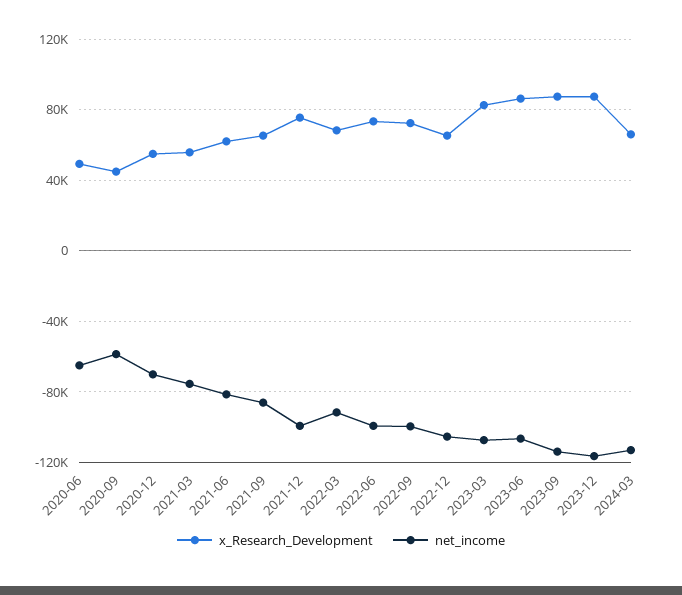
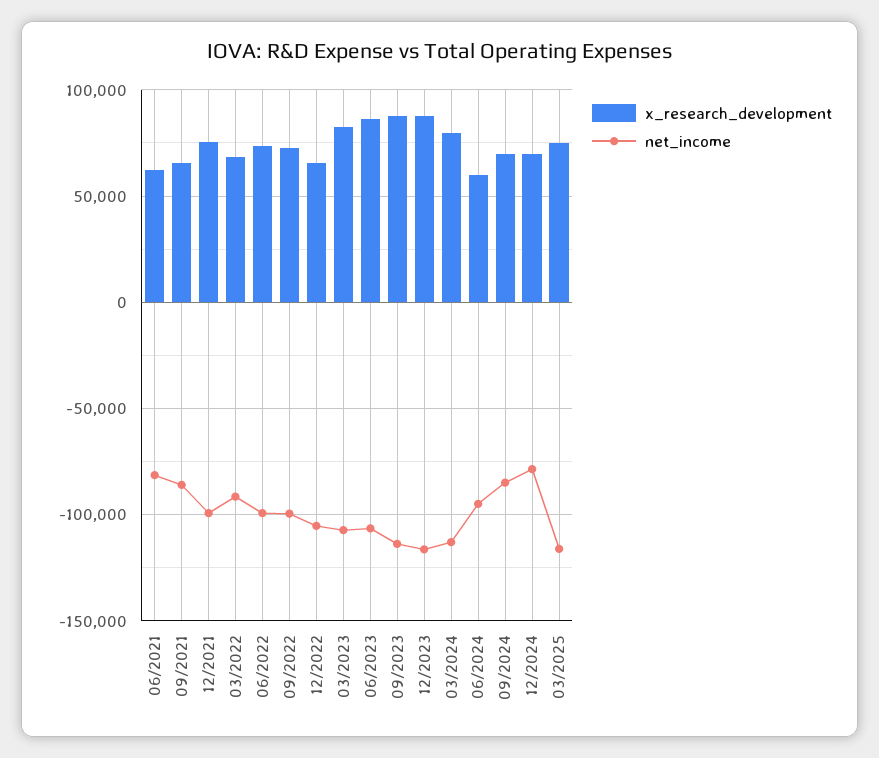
x_Research_Development, 2020-06: 50000 -> none
net_income, 2020-06: -65000 -> none
x_Research_Development, 2020-09: 45000 -> none
net_income, 2020-09: -60000 -> none
x_Research_Development, 2020-12: 55000 -> none
net_income, 2020-12: -70000 -> none
x_Research_Development, 2021-03: 55000 -> none
net_income, 2021-03: -75000 -> none
x_Research_Development, 2024-03: 65000 -> 80000
x_Research_Development, 06/2024: none -> 60000
net_income, 06/2024: none -> -95000
x_Research_Development, 09/2024: none -> 70000
net_income, 09/2024: none -> -85000
x_Research_Development, 12/2024: none -> 70000
net_income, 12/2024: none -> -80000
x_Research_Development, 03/2025: none -> 75000
net_income, 03/2025: none -> -115000

